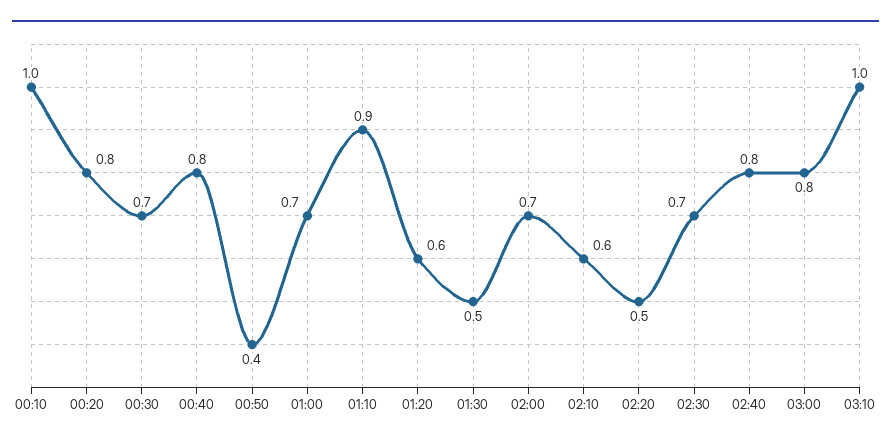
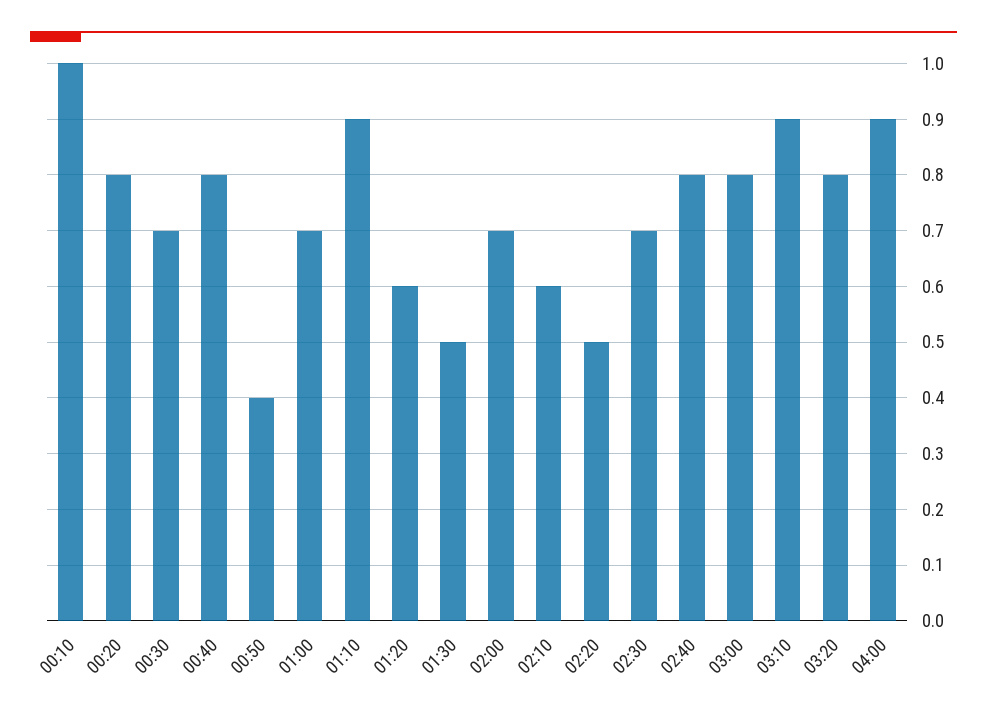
03:10: 1 -> 0.9
03:20: none -> 0.8
04:00: none -> 0.9

